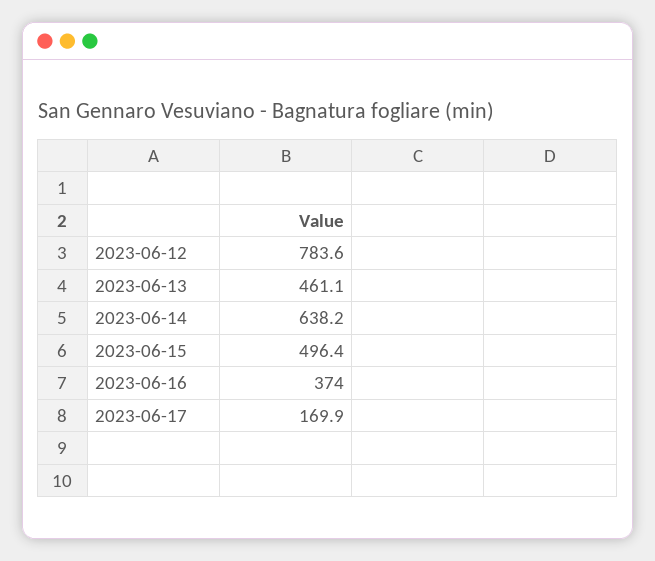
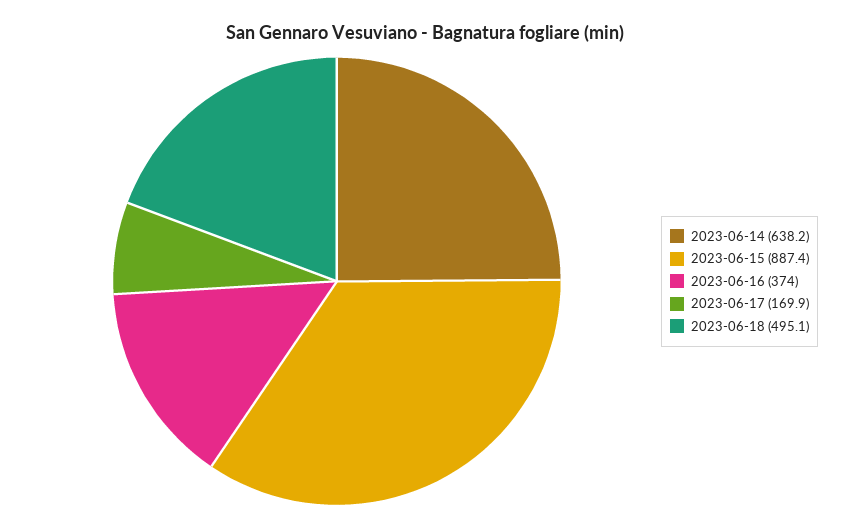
2023-06-12: 783.6 -> none
2023-06-13: 461.1 -> none
2023-06-15: 496.4 -> 887.4
2023-06-18: none -> 495.1

